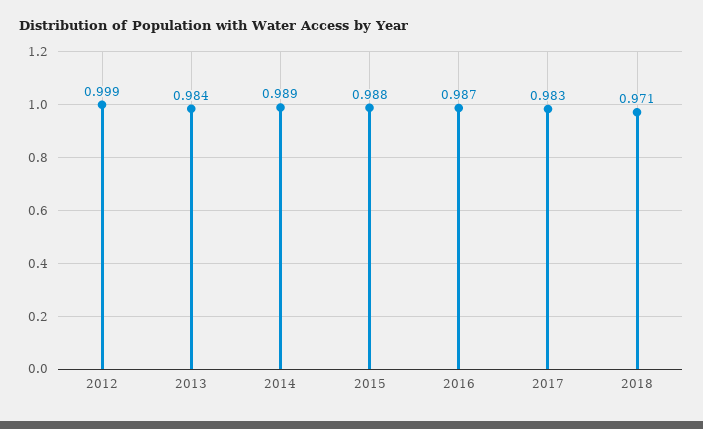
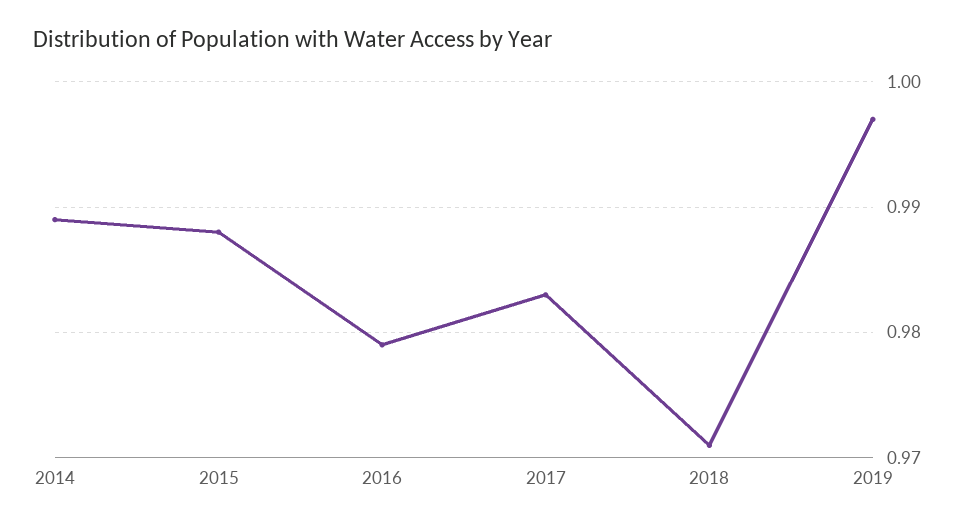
2012: 0.999 -> none
2013: 0.984 -> none
2016: 0.987 -> 0.979
2019: none -> 0.997

